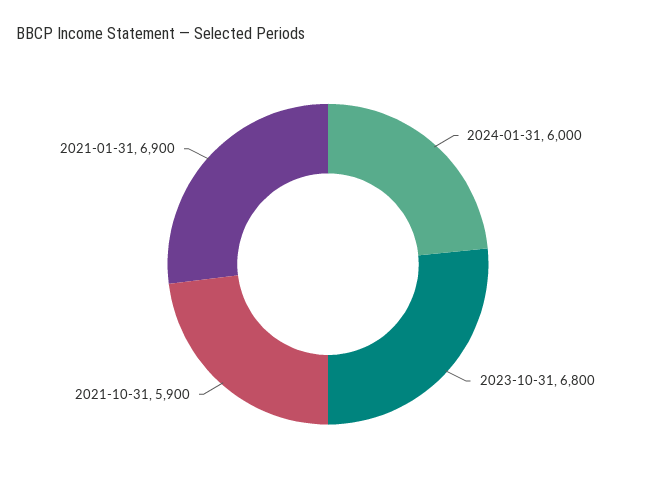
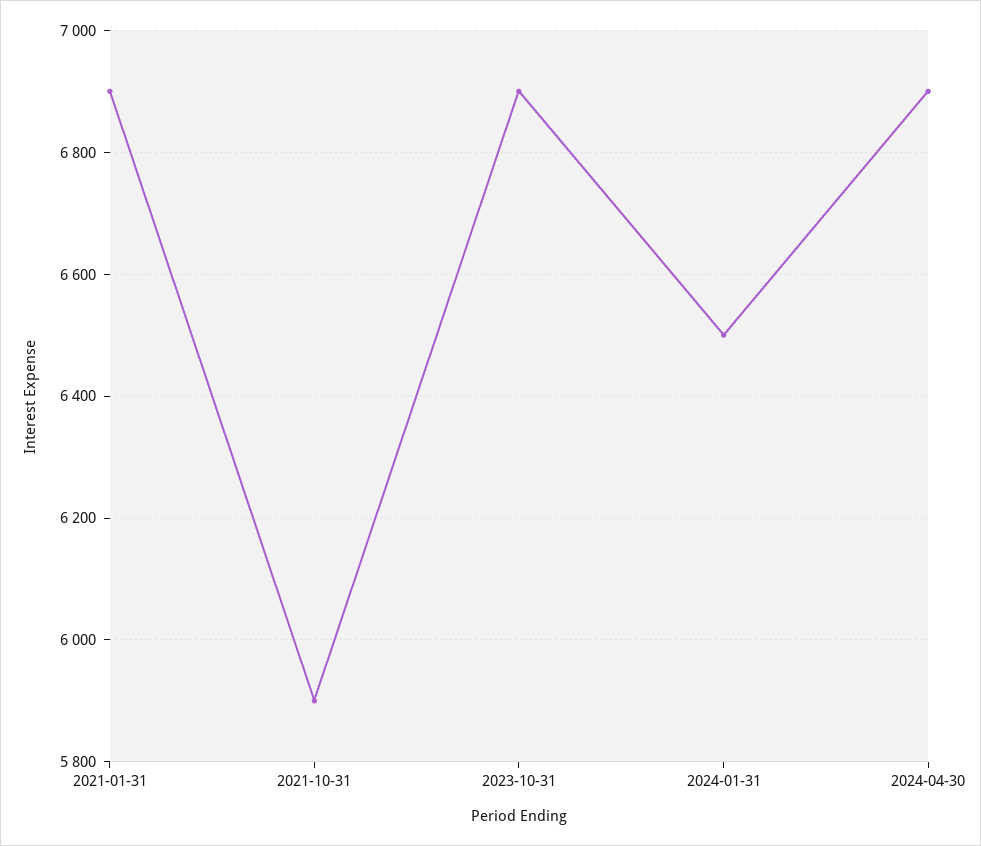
2024-01-31: 6000 -> 6500
2023-10-31: 6800 -> 6900
2024-04-30: none -> 6900

